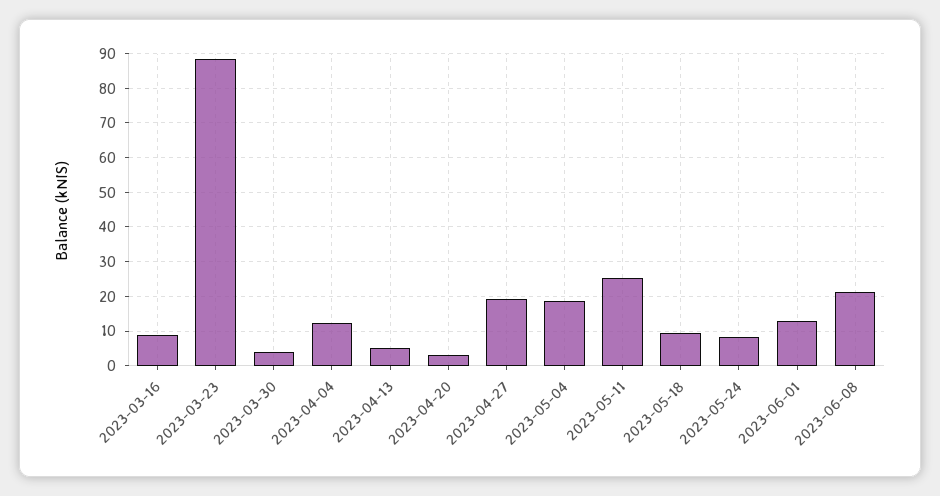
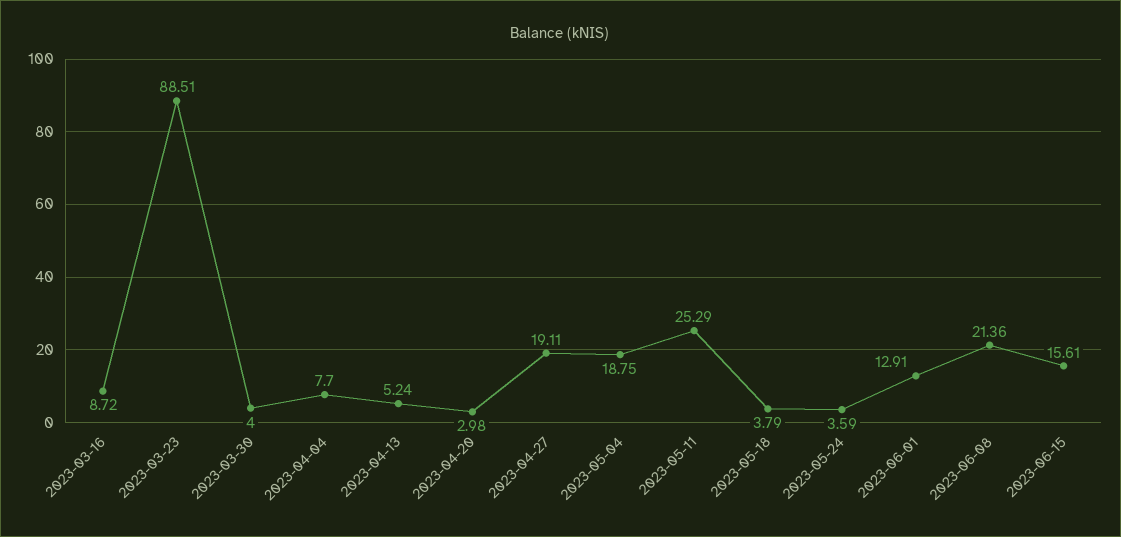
2023-04-04: 12 -> 7.7
2023-05-18: 10 -> 3.79
2023-05-24: 8 -> 3.59
2023-06-15: none -> 15.61

